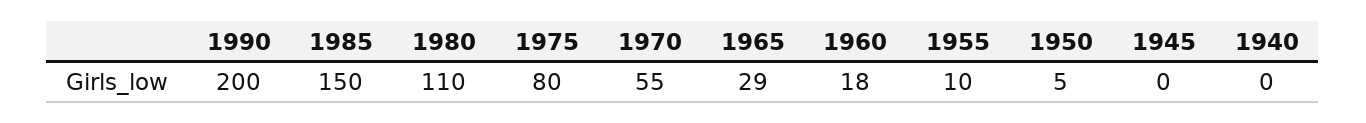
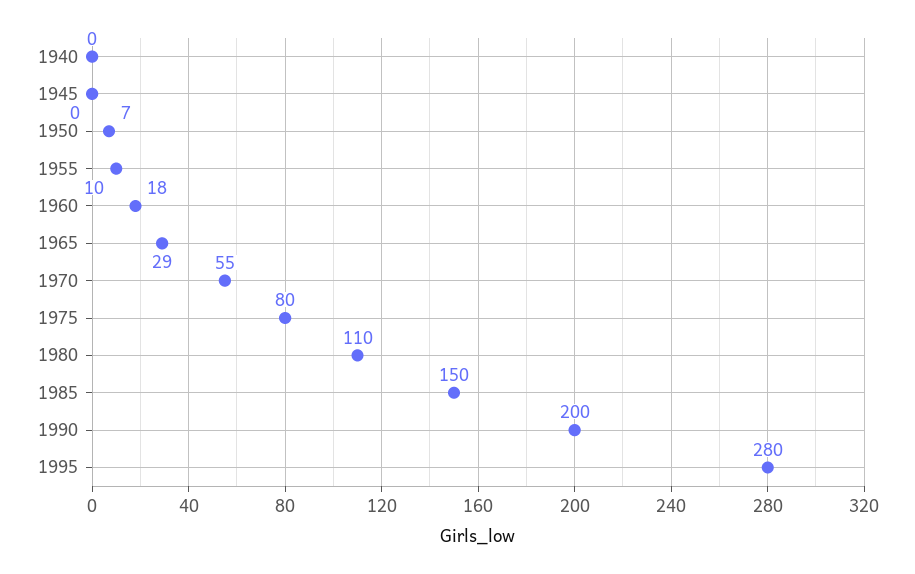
1950: 5 -> 7
1995: none -> 280

